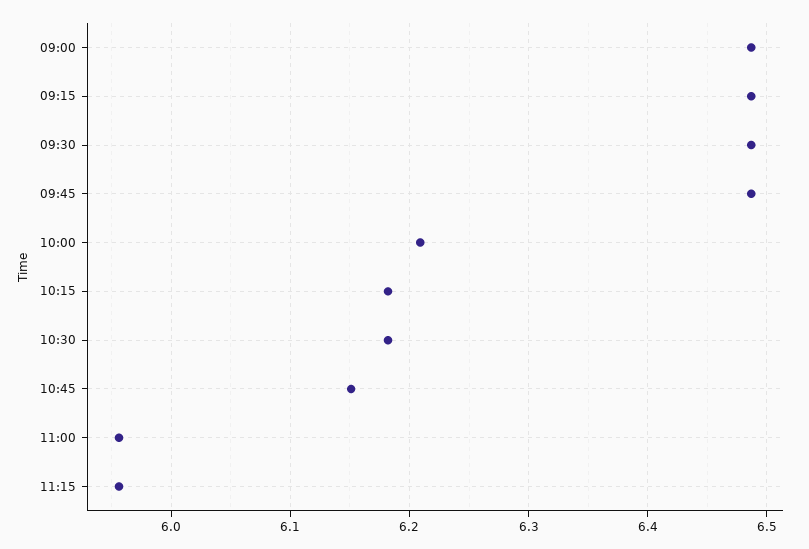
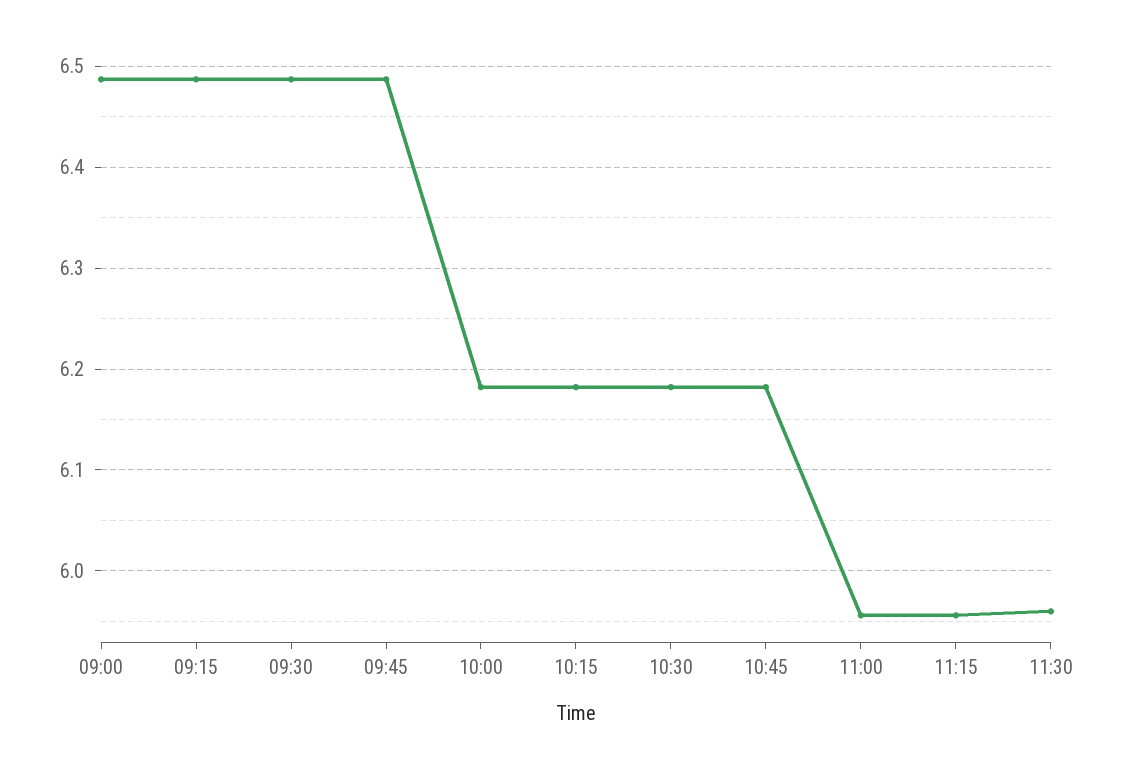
10:00: 6.21 -> 6.18
10:45: 6.15 -> 6.18
11:30: none -> 5.96

